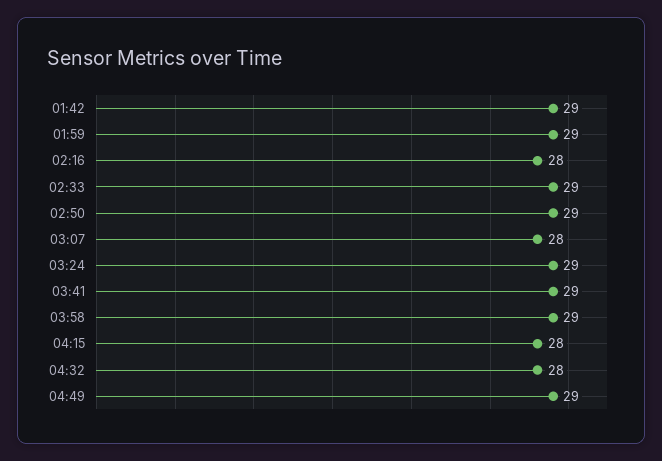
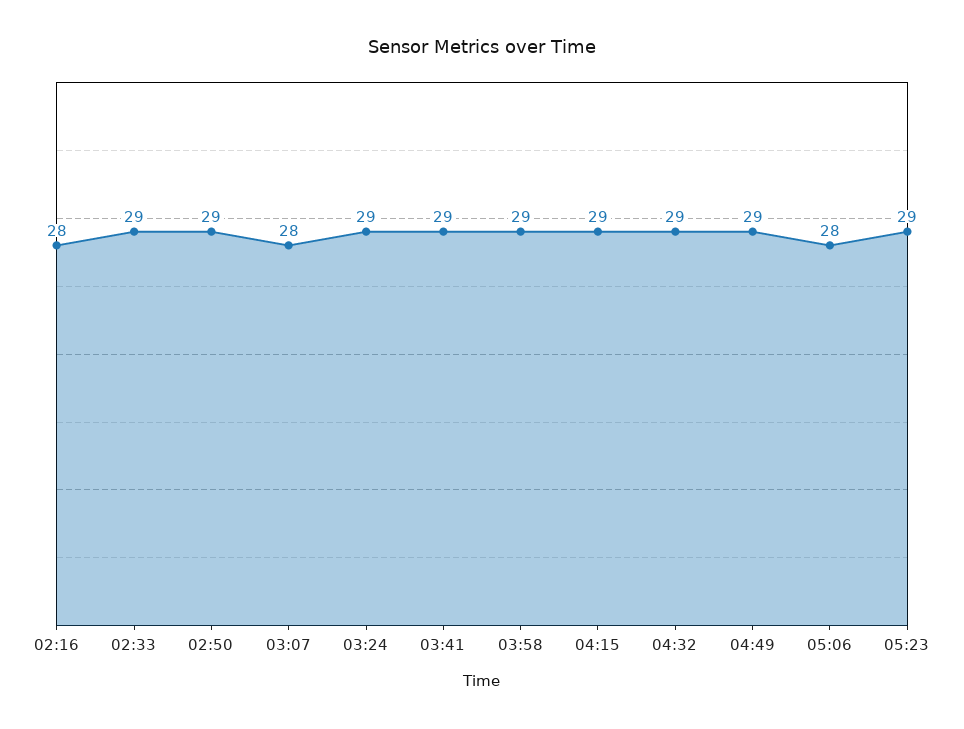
01:42: 29 -> none
01:59: 29 -> none
04:15: 28 -> 29
04:32: 28 -> 29
05:06: none -> 28
05:23: none -> 29

